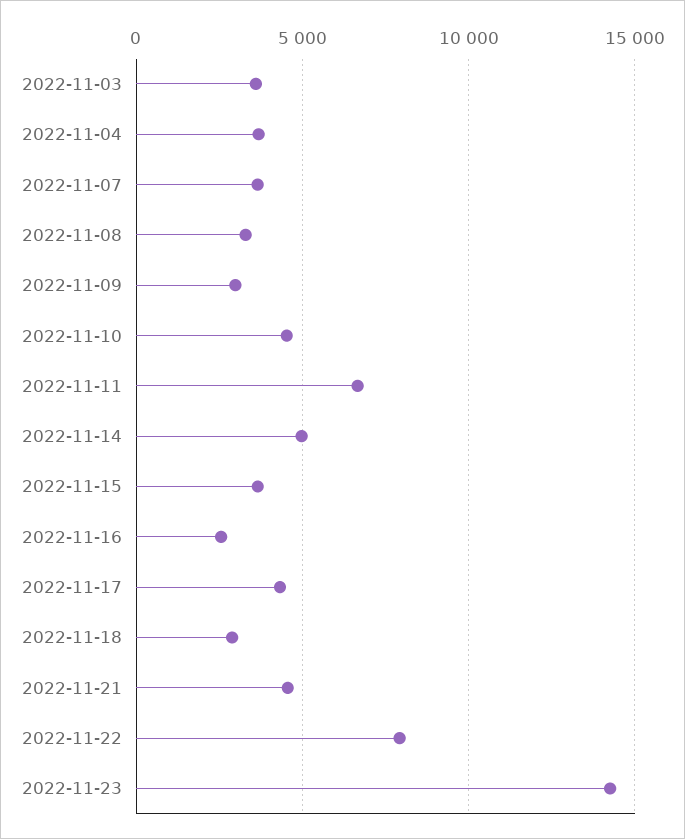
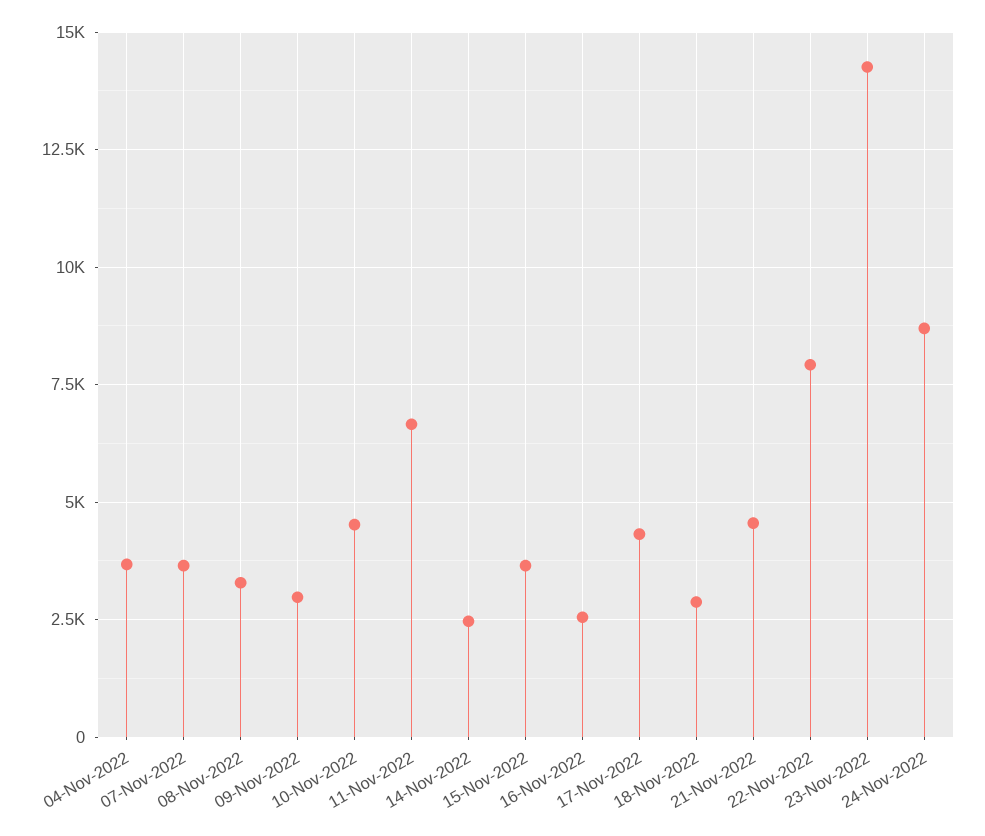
2022-11-03: 3500 -> none
2022-11-14: 5000 -> 2500
24-Nov-2022: none -> 8750

